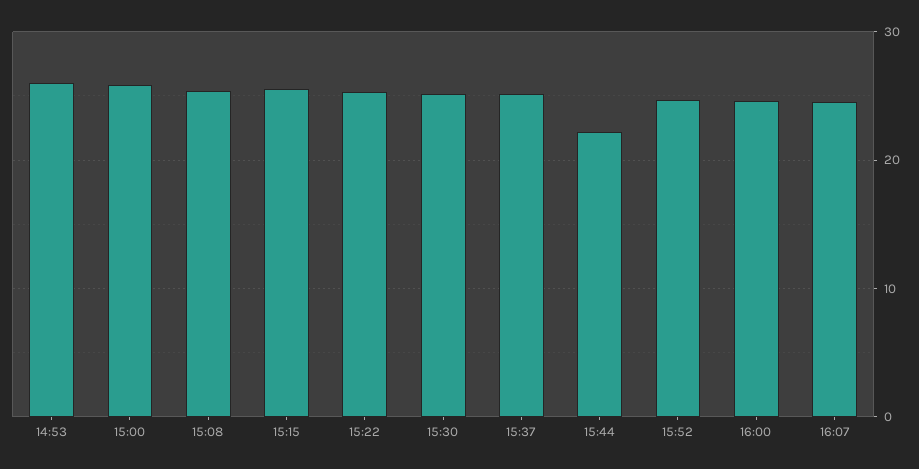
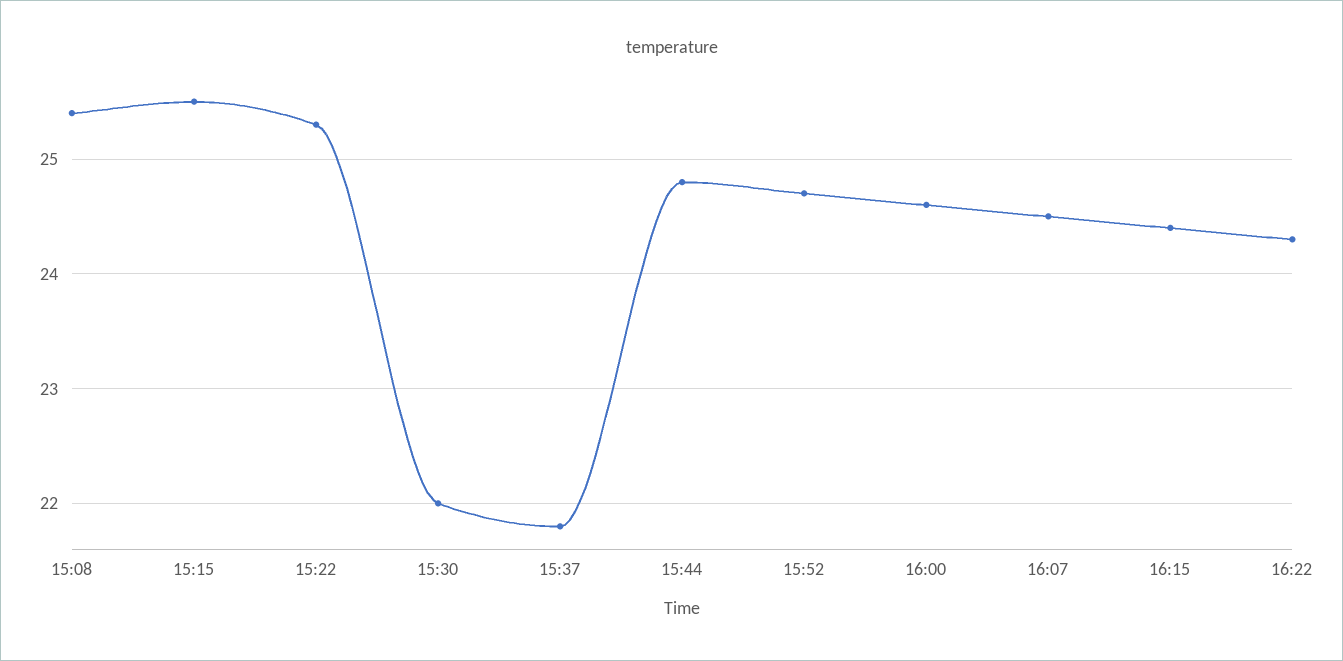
14:53: 26 -> none
15:00: 26 -> none
15:30: 25 -> 22
15:37: 25 -> 21.8
15:44: 22 -> 24.8
16:15: none -> 24.4
16:22: none -> 24.3

